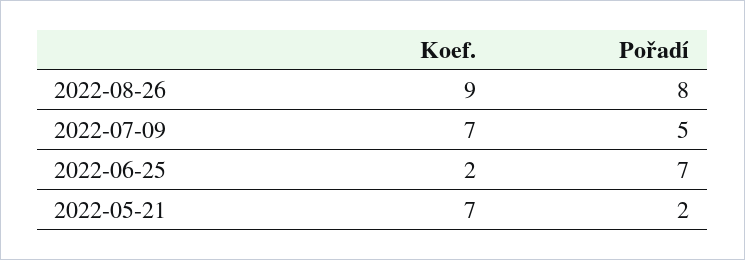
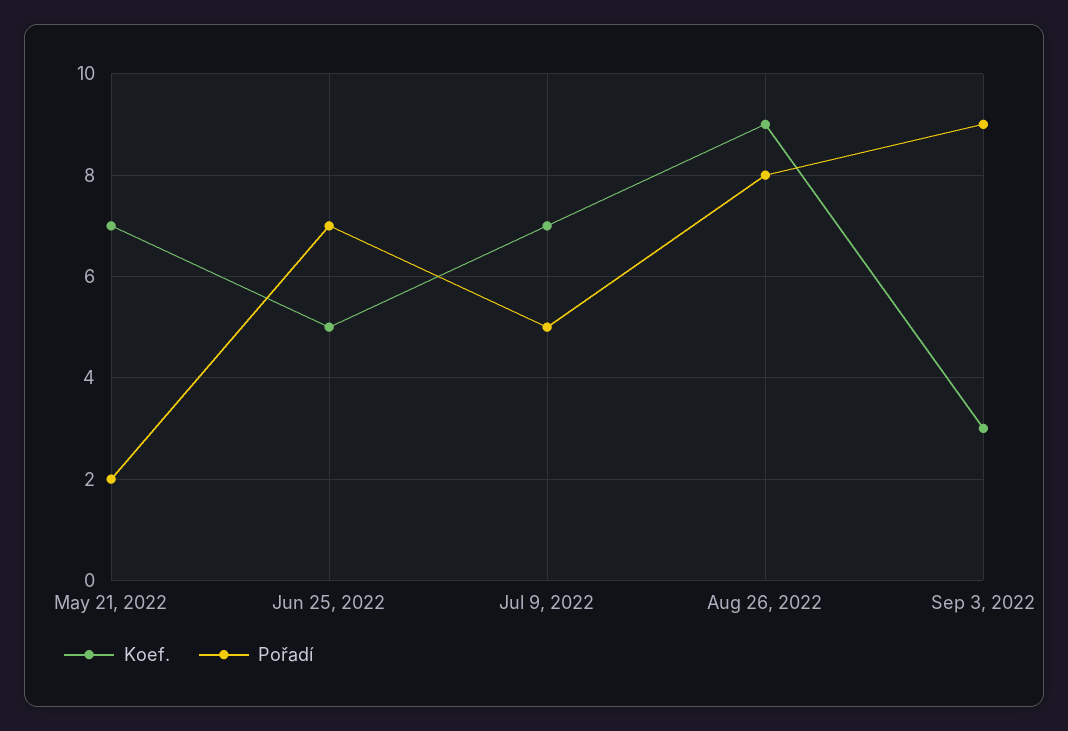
Koef., 2022-06-25: 2 -> 5
Koef., Sep 3, 2022: none -> 3
Pořadí, Sep 3, 2022: none -> 9

